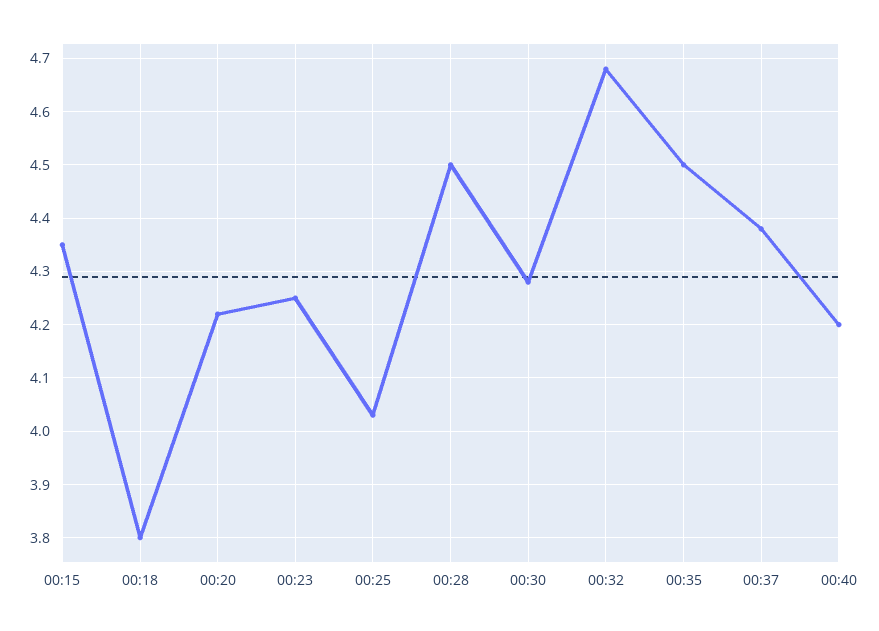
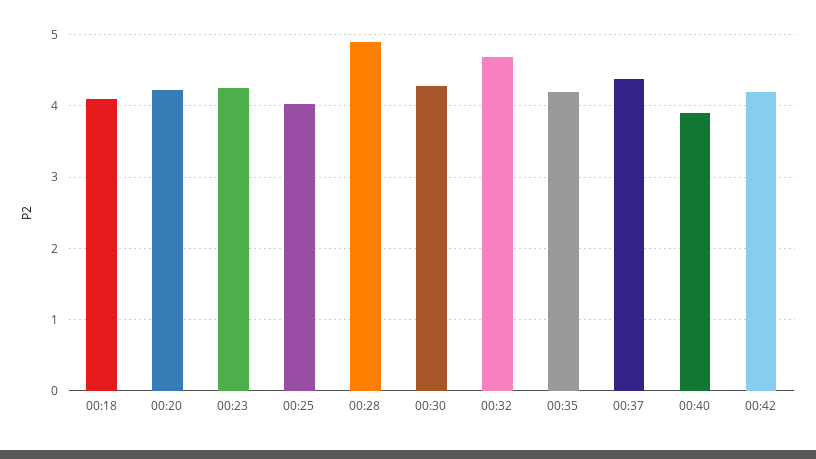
00:15: 4.35 -> none
00:18: 3.8 -> 4.1
00:28: 4.5 -> 4.9
00:35: 4.5 -> 4.2
00:40: 4.2 -> 3.9
00:42: none -> 4.2

